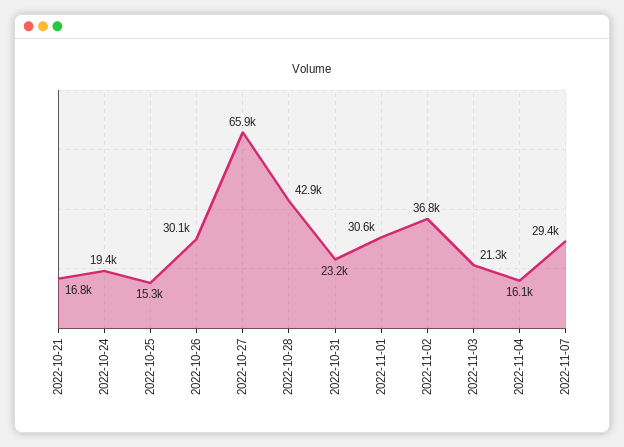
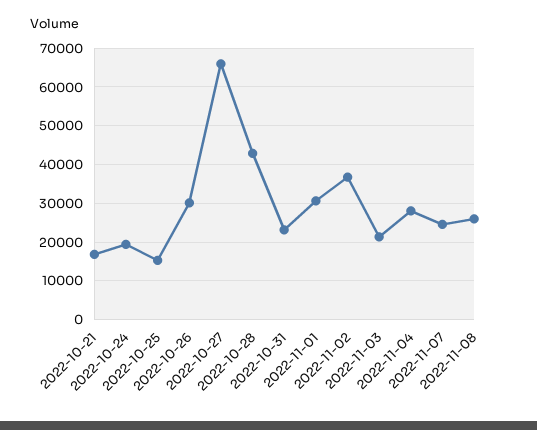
2022-11-04: 16100 -> 28000
2022-11-07: 29400 -> 24000
2022-11-08: none -> 26000

